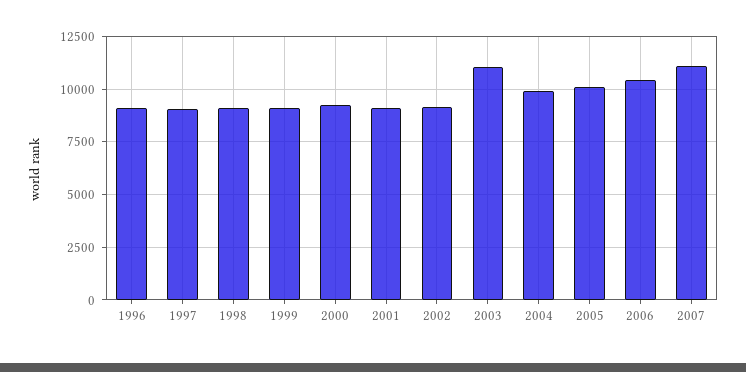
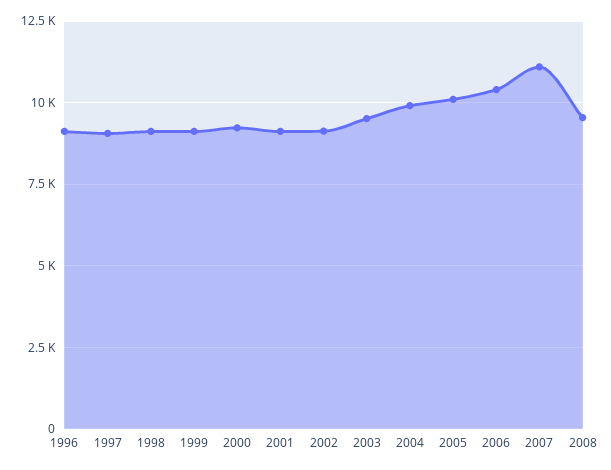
2003: 11000 -> 9500
2008: none -> 9500

